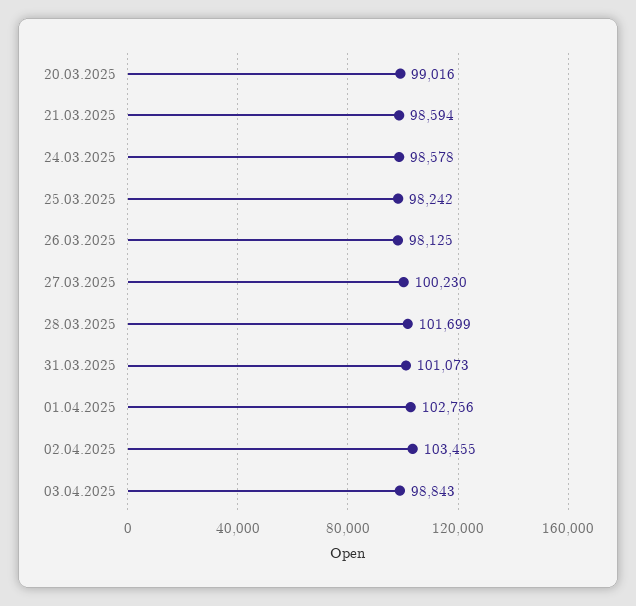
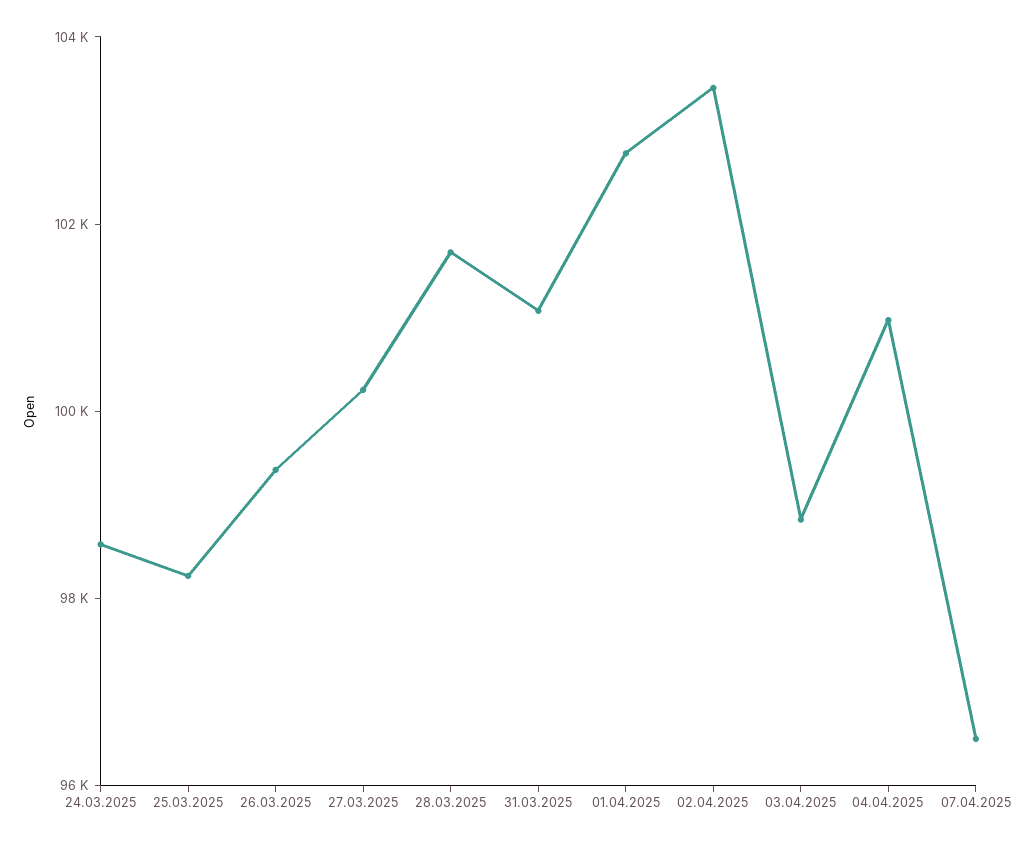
20.03.2025: 99016 -> none
21.03.2025: 98594 -> none
26.03.2025: 98125 -> 99500
04.04.2025: none -> 101000
07.04.2025: none -> 96500

